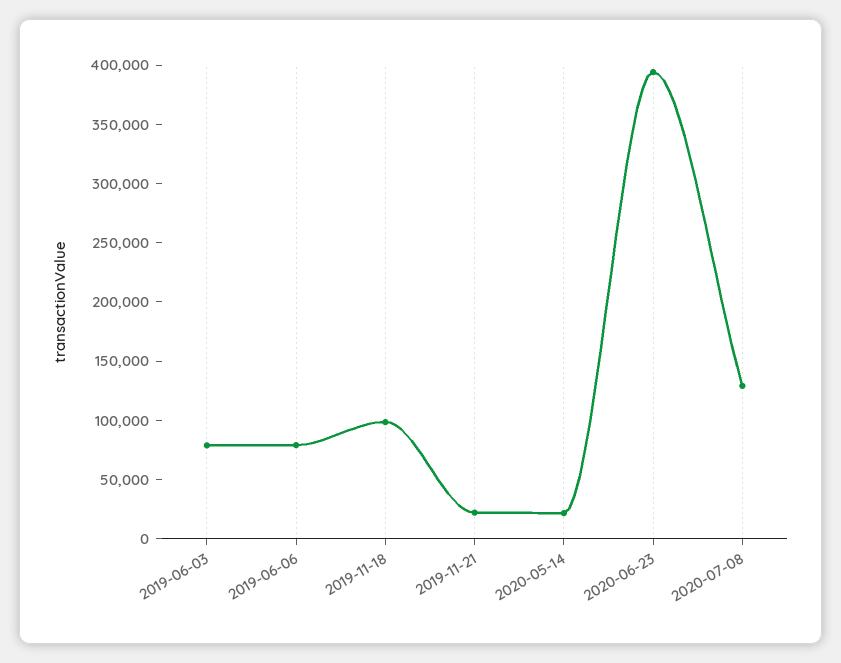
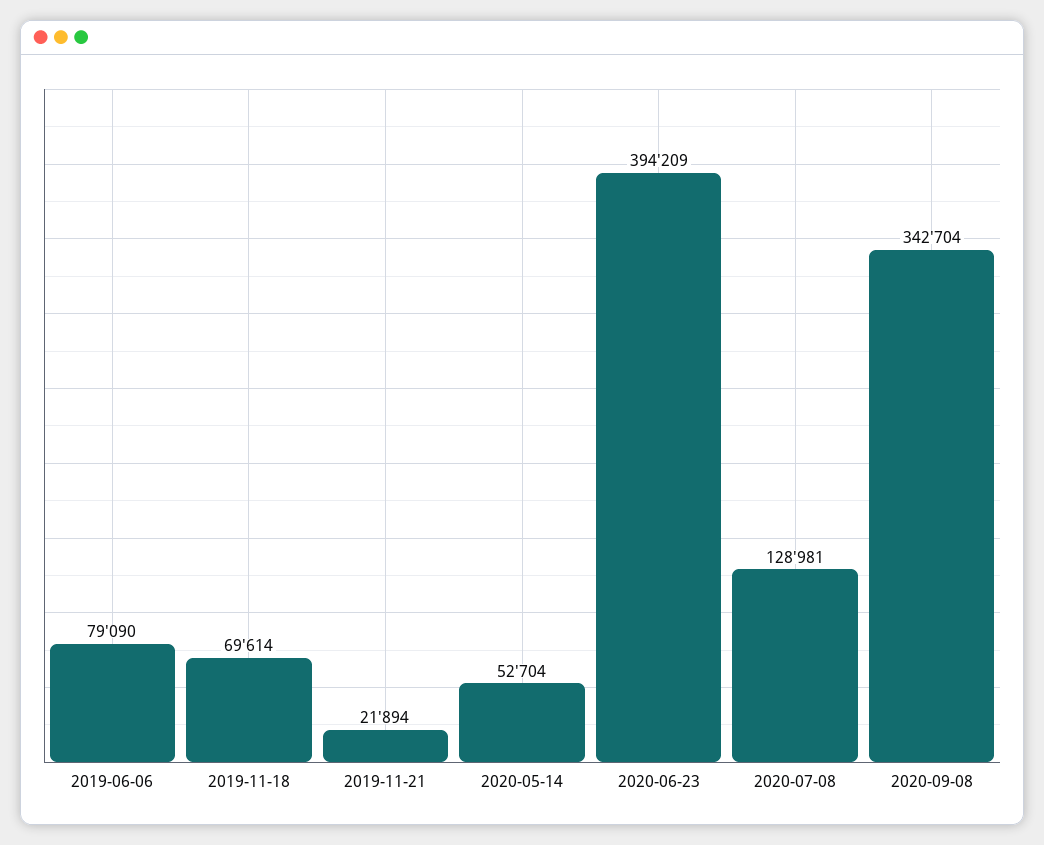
2019-06-03: 80000 -> none
2019-11-18: 100000 -> 69614
2020-05-14: 20000 -> 52704
2020-09-08: none -> 342704

